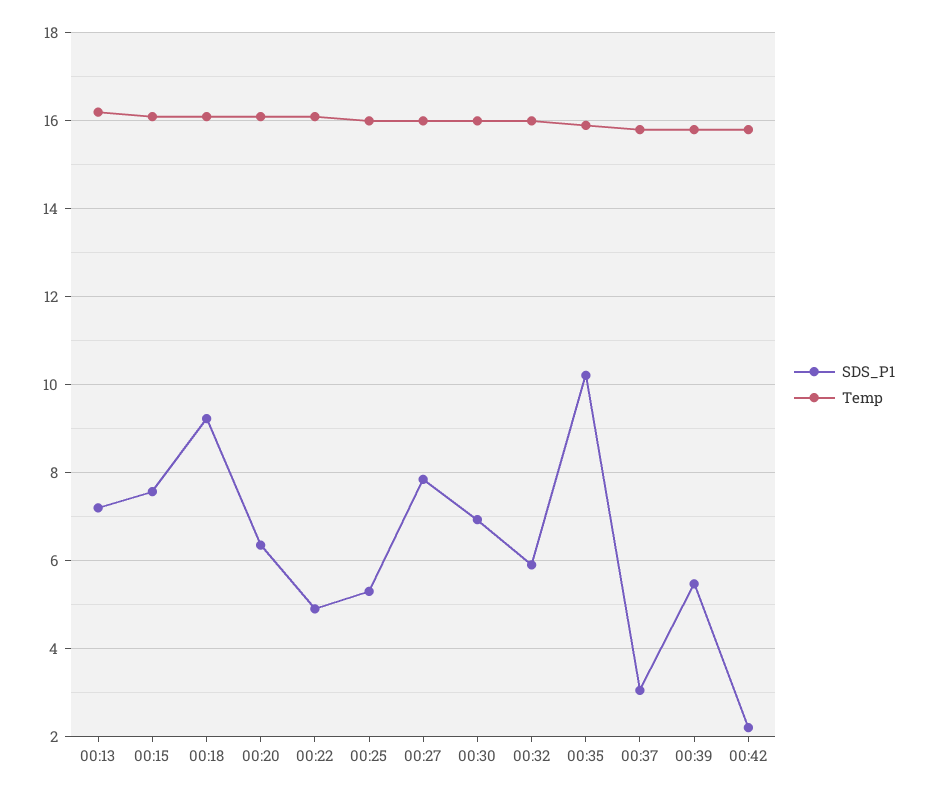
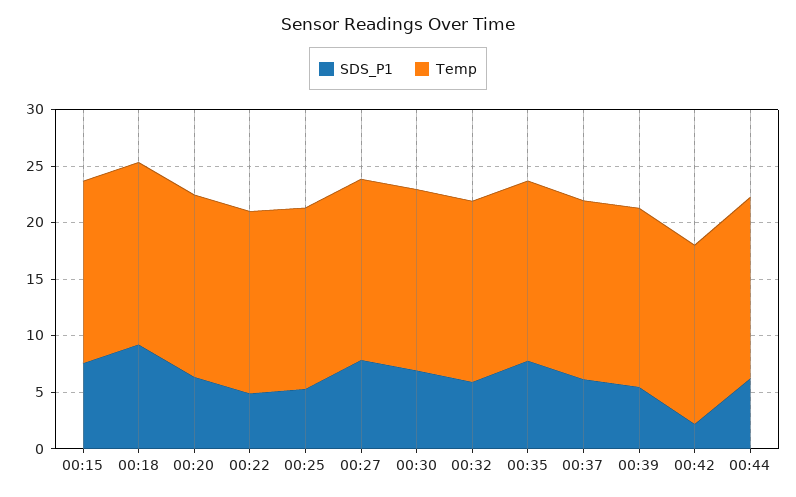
SDS_P1, 00:13: 7.2 -> none
Temp, 00:13: 16.2 -> none
SDS_P1, 00:35: 10.2 -> 8
SDS_P1, 00:37: 3 -> 6
SDS_P1, 00:44: none -> 6
Temp, 00:44: none -> 16

